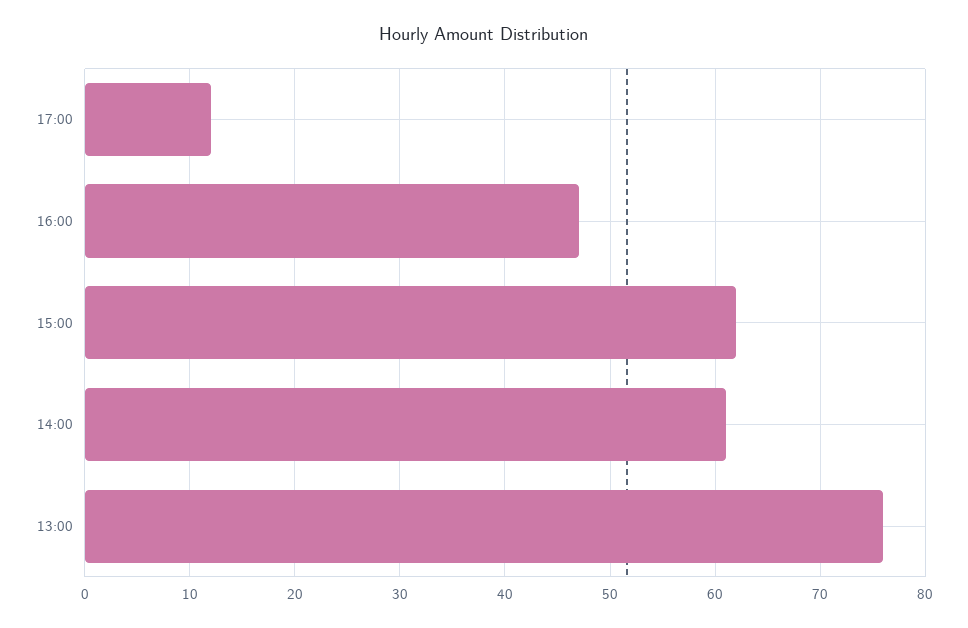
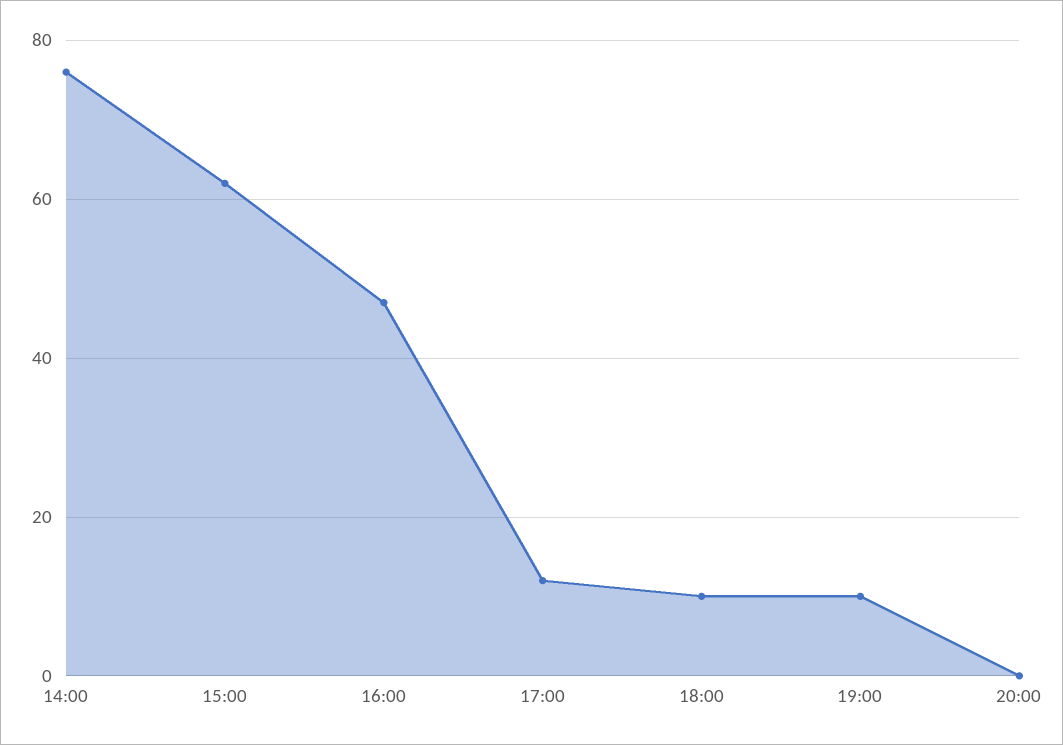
14:00: 61 -> 75
13:00: 76 -> none
18:00: none -> 10
19:00: none -> 10
20:00: none -> 0

